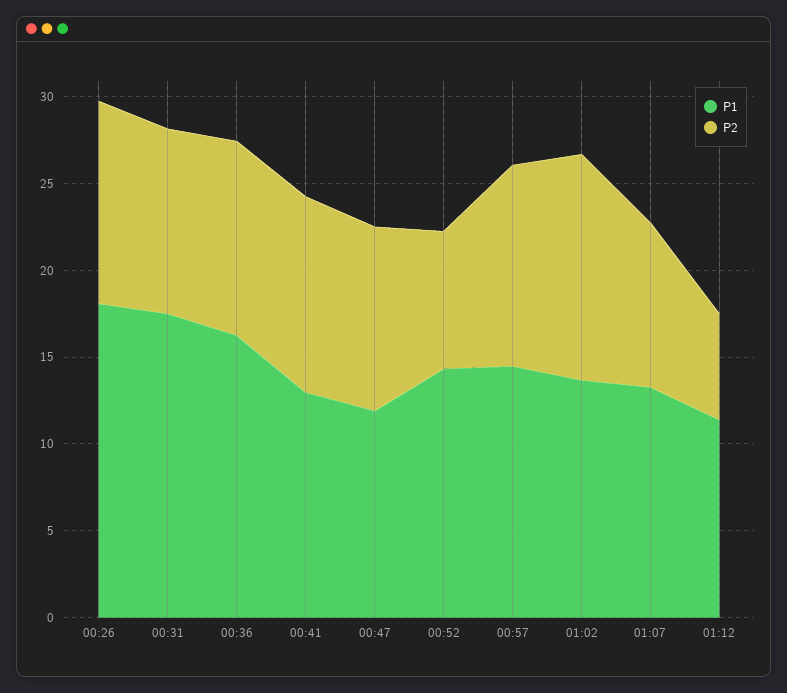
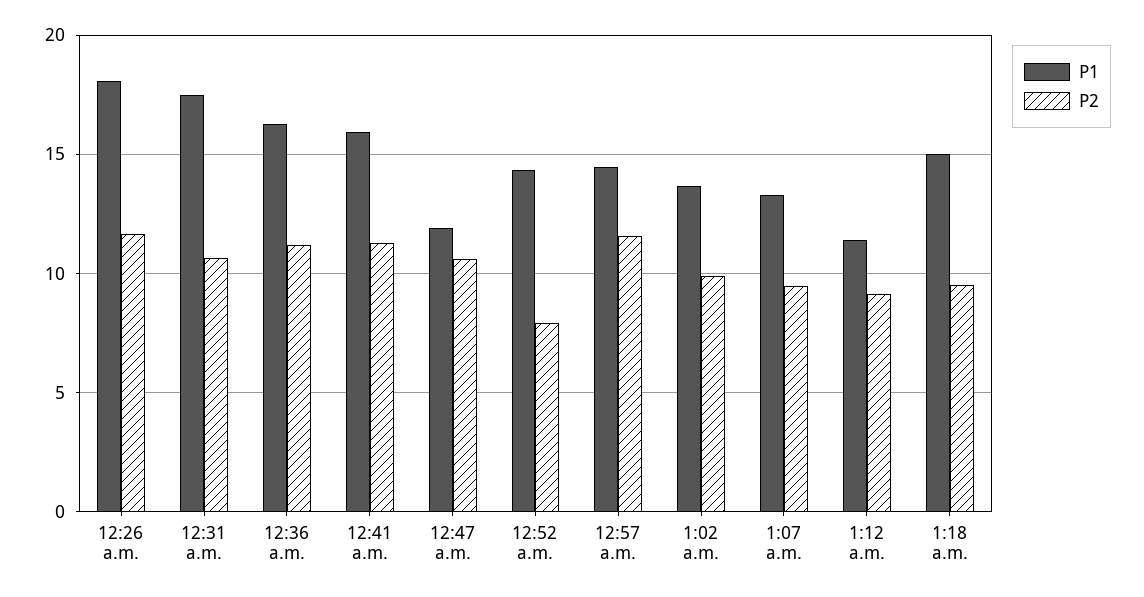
P1, 00:41: 13 -> 16
P2, 01:02: 13 -> 10
P2, 01:12: 6 -> 9
P1, 1:18 a.m.: none -> 15
P2, 1:18 a.m.: none -> 9.5

